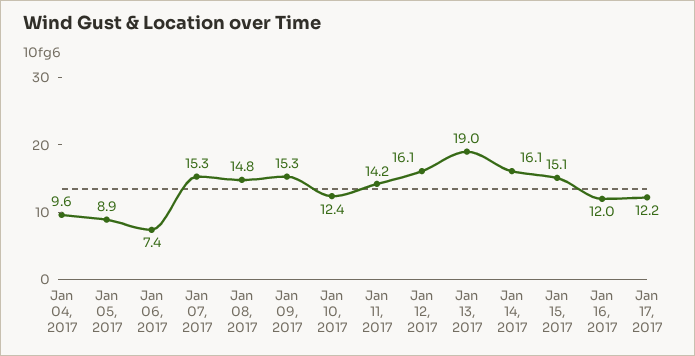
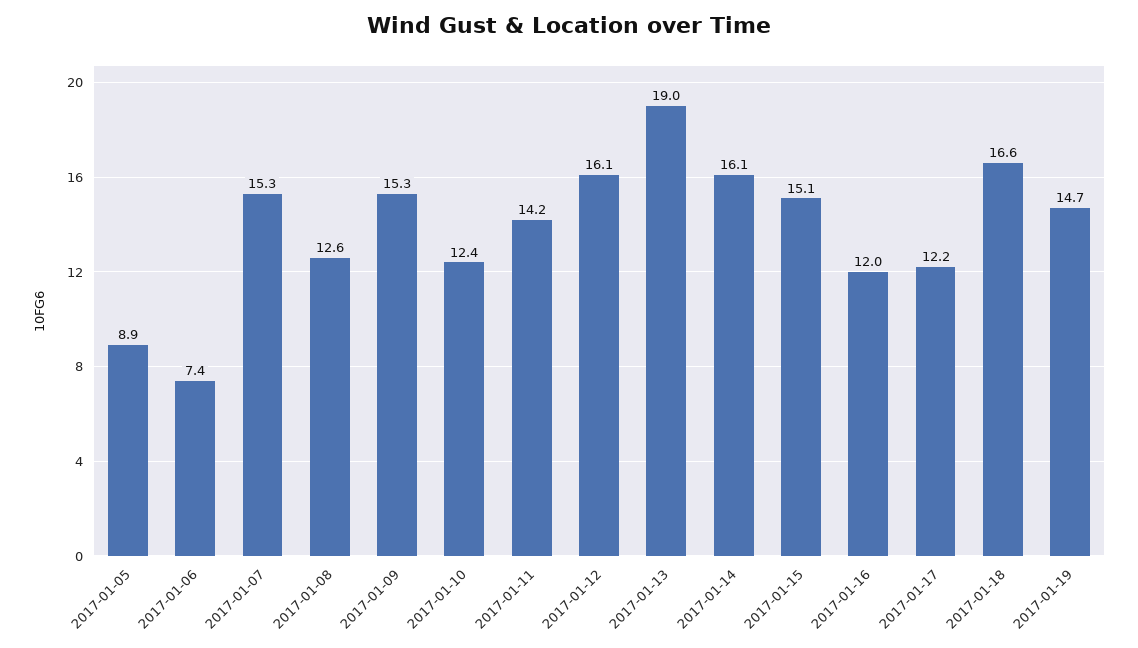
Jan 04, 2017: 9.6 -> none
Jan 08, 2017: 14.8 -> 12.6
2017-01-18: none -> 16.6
2017-01-19: none -> 14.7

